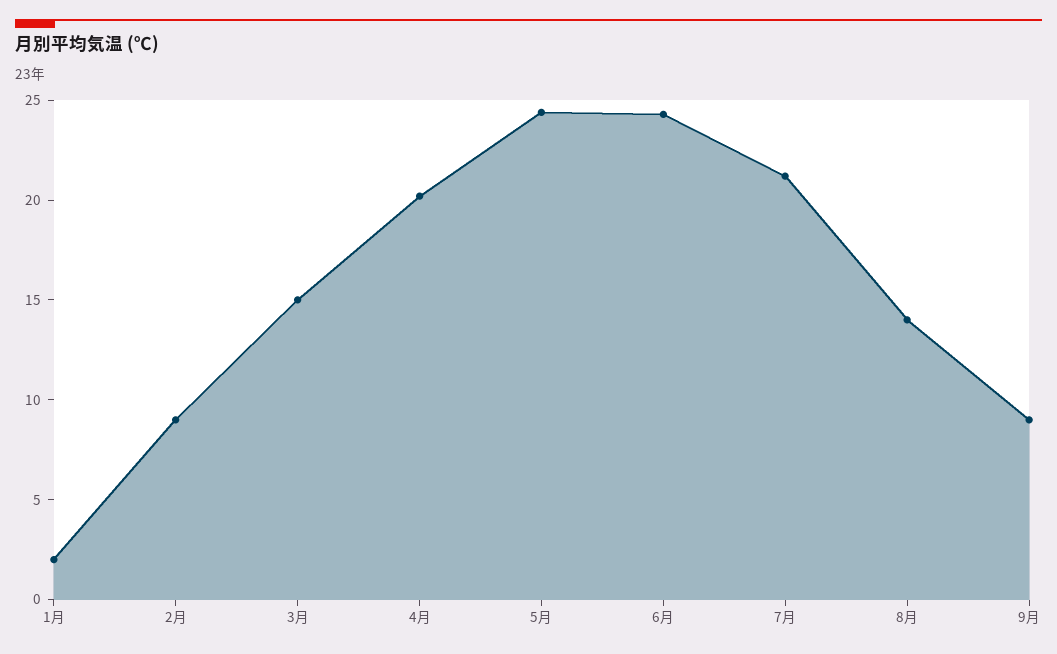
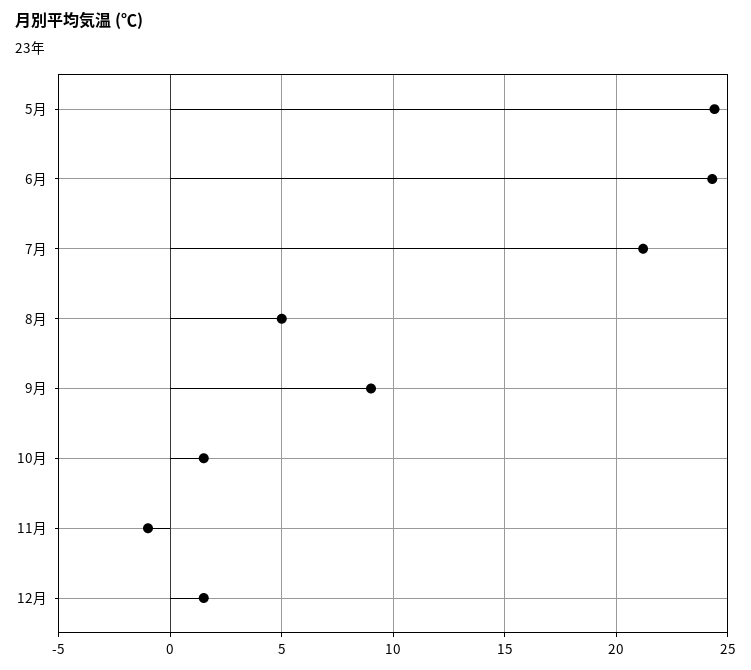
1月: 2 -> none
2月: 9 -> none
3月: 15 -> none
4月: 20 -> none
8月: 14 -> 5
10月: none -> 1.5
11月: none -> -1
12月: none -> 1.5

